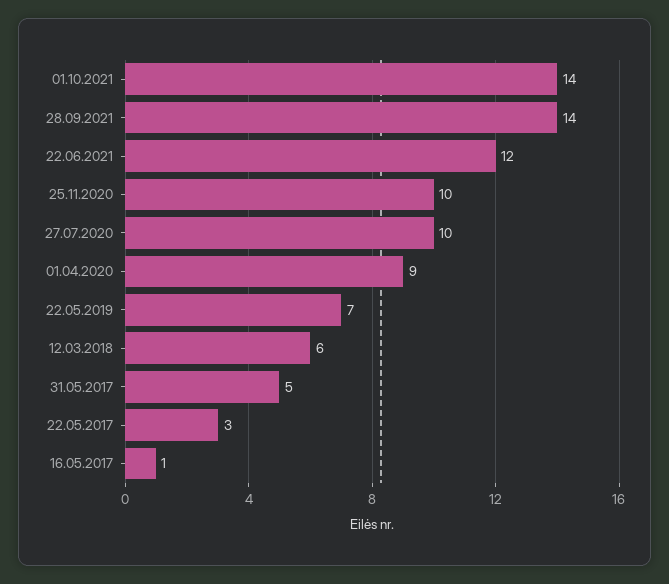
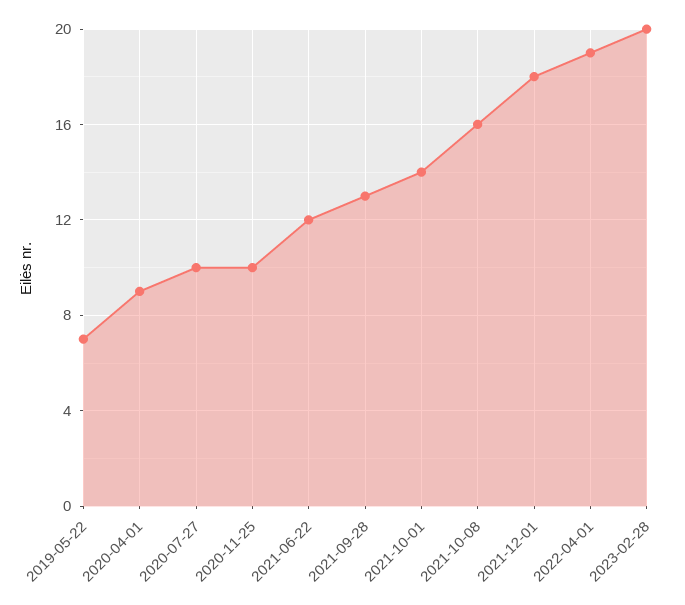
28.09.2021: 14 -> 13
12.03.2018: 6 -> none
31.05.2017: 5 -> none
22.05.2017: 3 -> none
16.05.2017: 1 -> none
2021-10-08: none -> 16
2021-12-01: none -> 18
2022-04-01: none -> 19
2023-02-28: none -> 20

